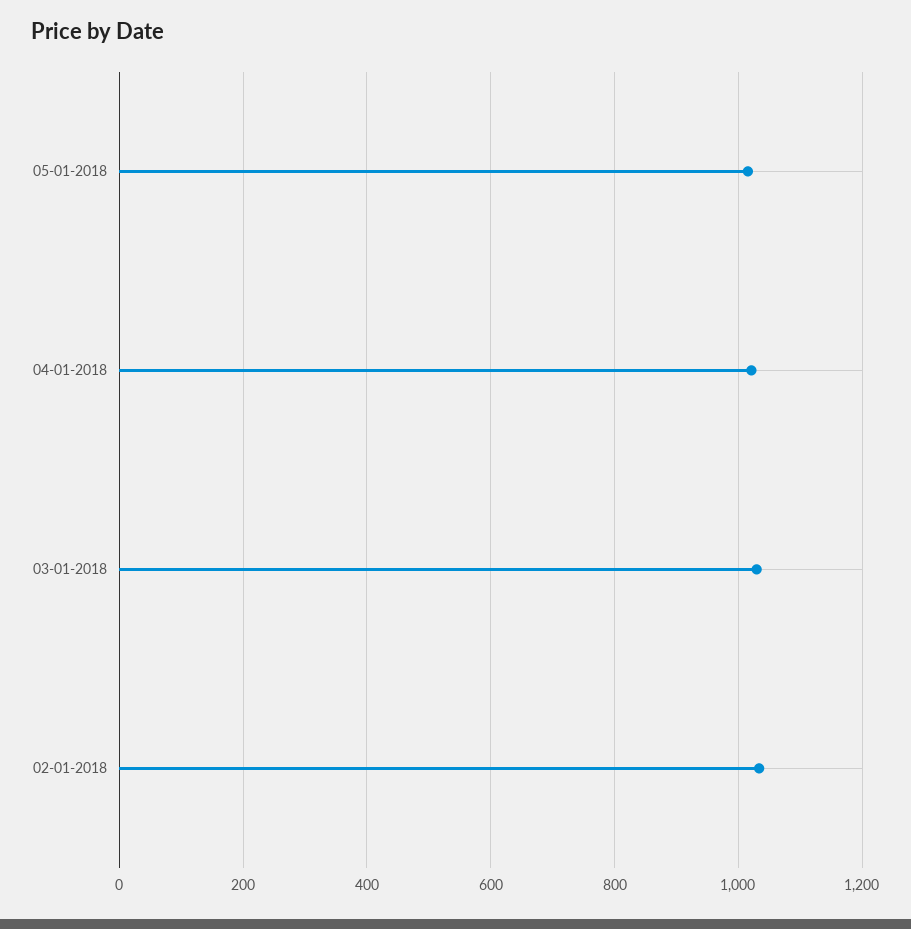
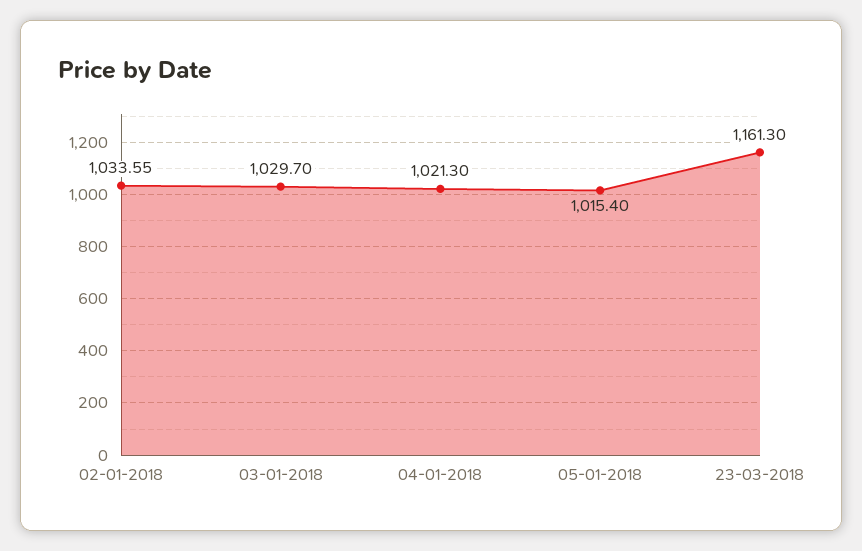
23-03-2018: none -> 1161.3

